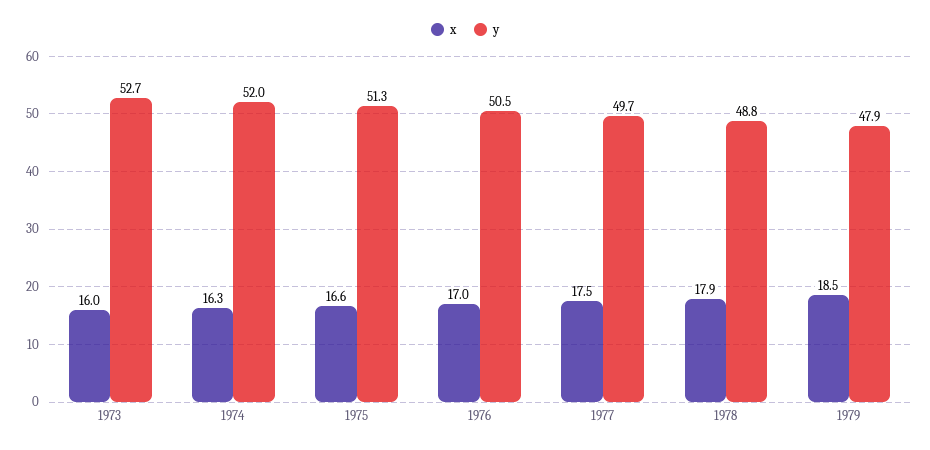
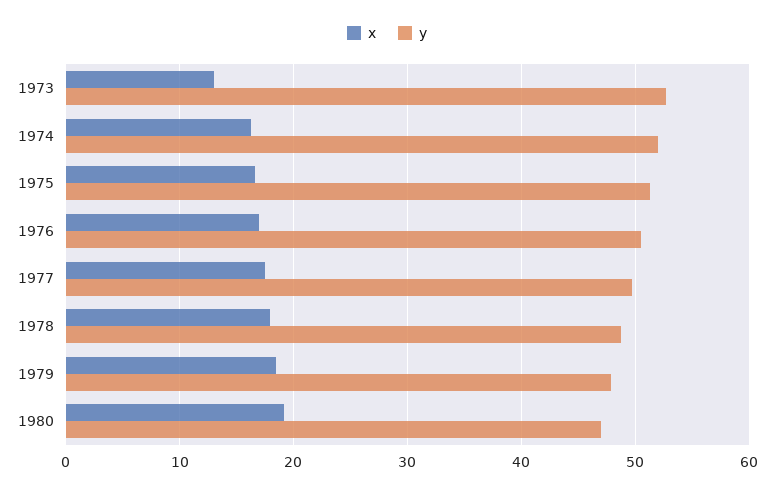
x, 1973: 16 -> 13
x, 1980: none -> 19
y, 1980: none -> 47

